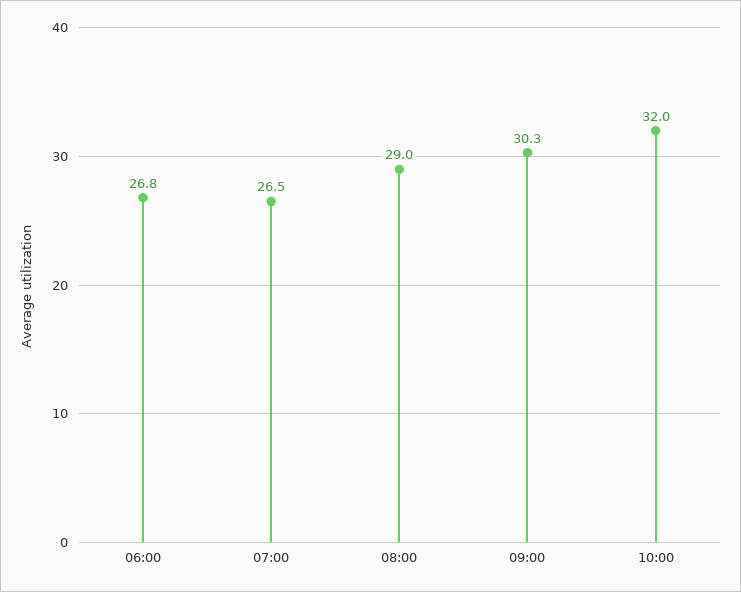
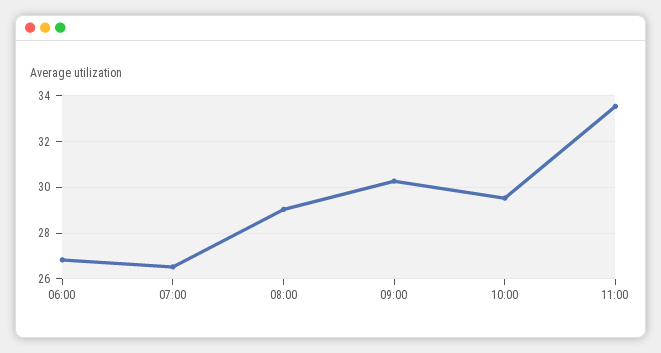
10:00: 32 -> 29.5
11:00: none -> 33.5

